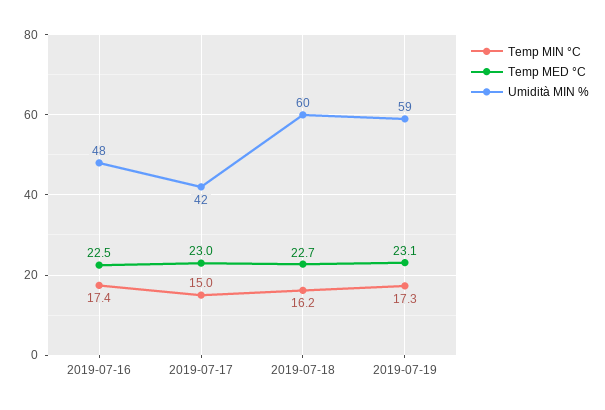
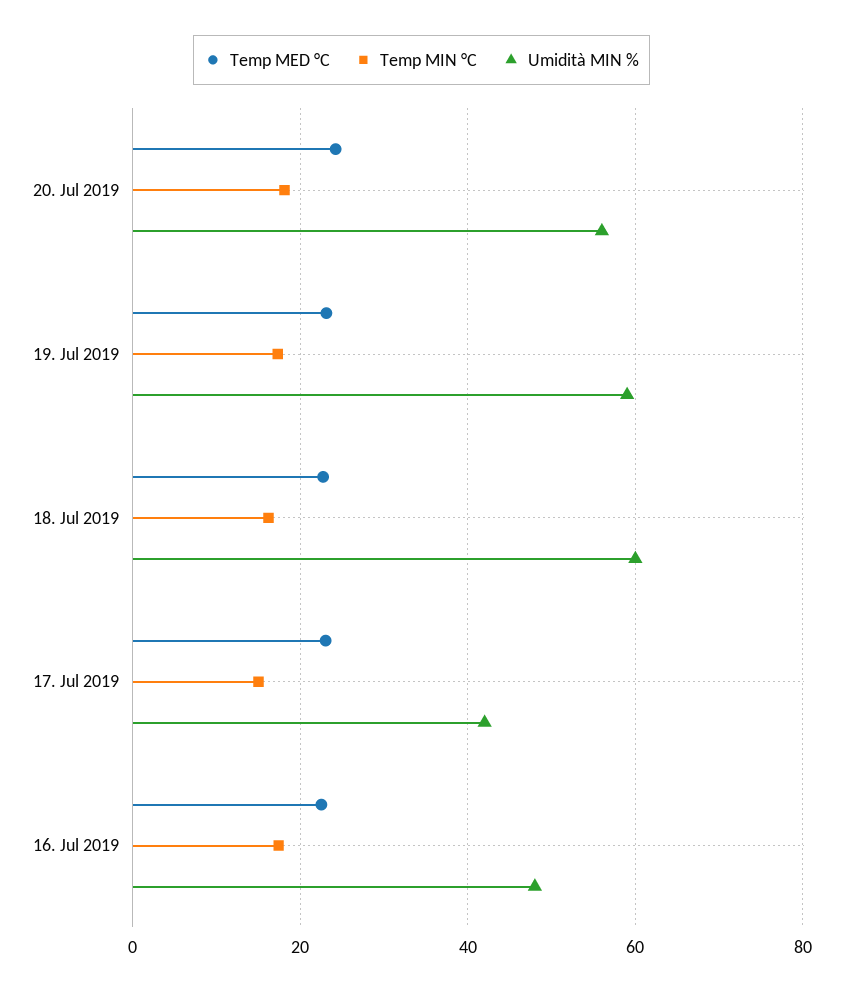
Temp MED °C, 20. Jul 2019: none -> 24
Temp MIN °C, 20. Jul 2019: none -> 18
Umidità MIN %, 20. Jul 2019: none -> 56

